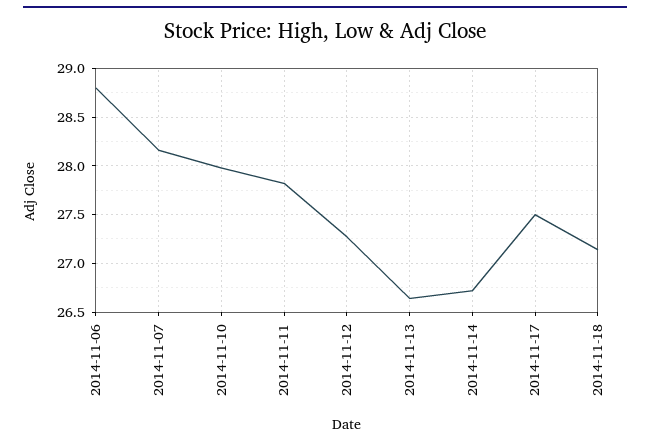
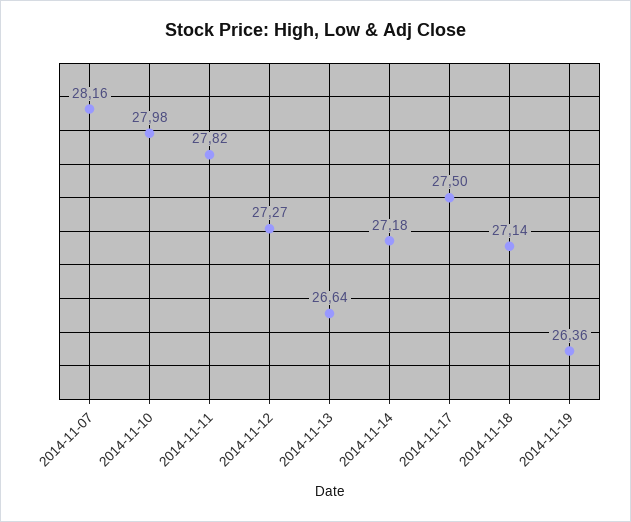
2014-11-06: 28.8 -> none
2014-11-14: 26.7 -> 27.18
2014-11-19: none -> 26.36

